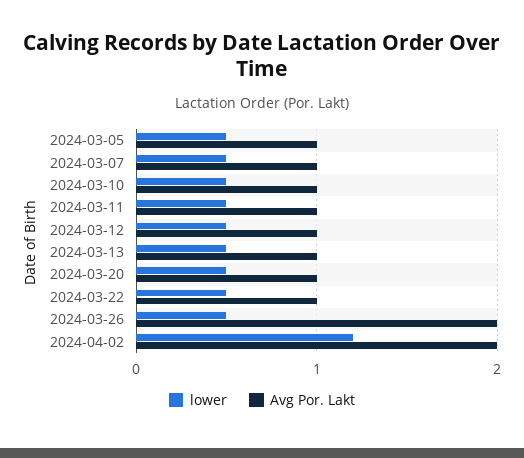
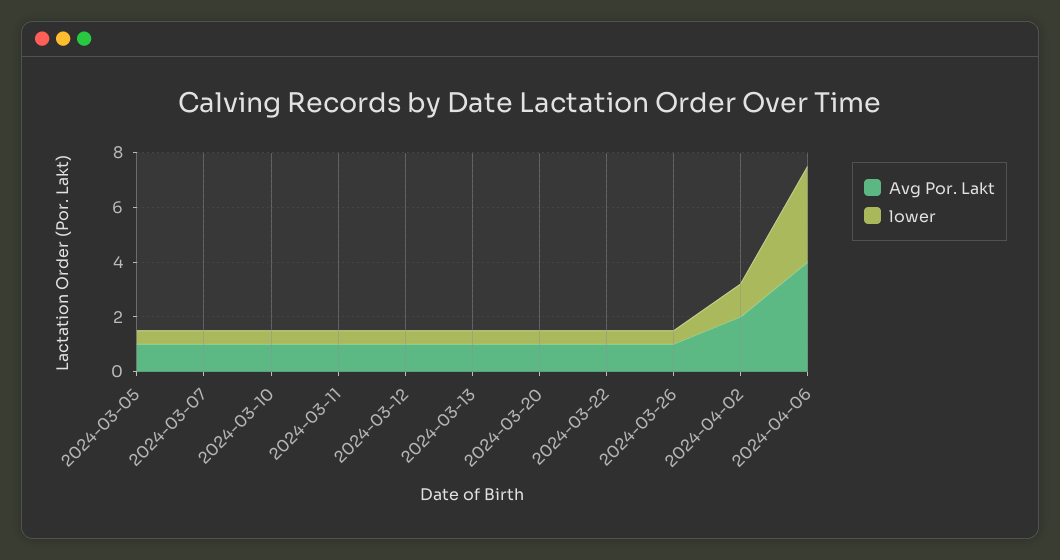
Avg Por. Lakt, 2024-03-26: 2 -> 1
Avg Por. Lakt, 2024-04-06: none -> 4
lower, 2024-04-06: none -> 3.5

